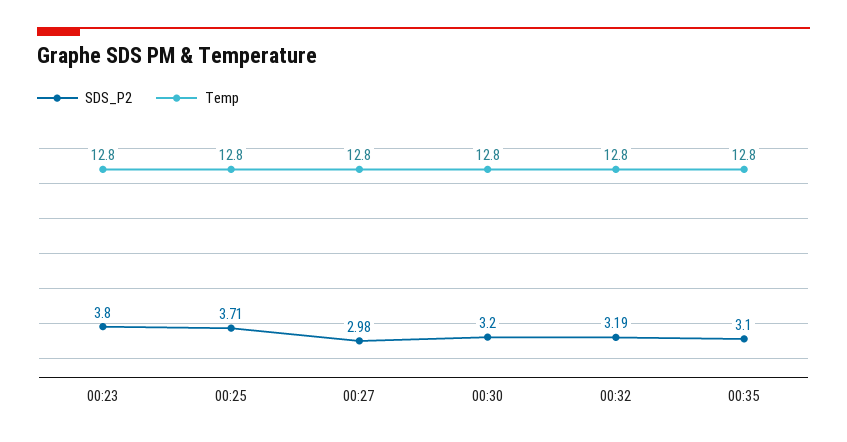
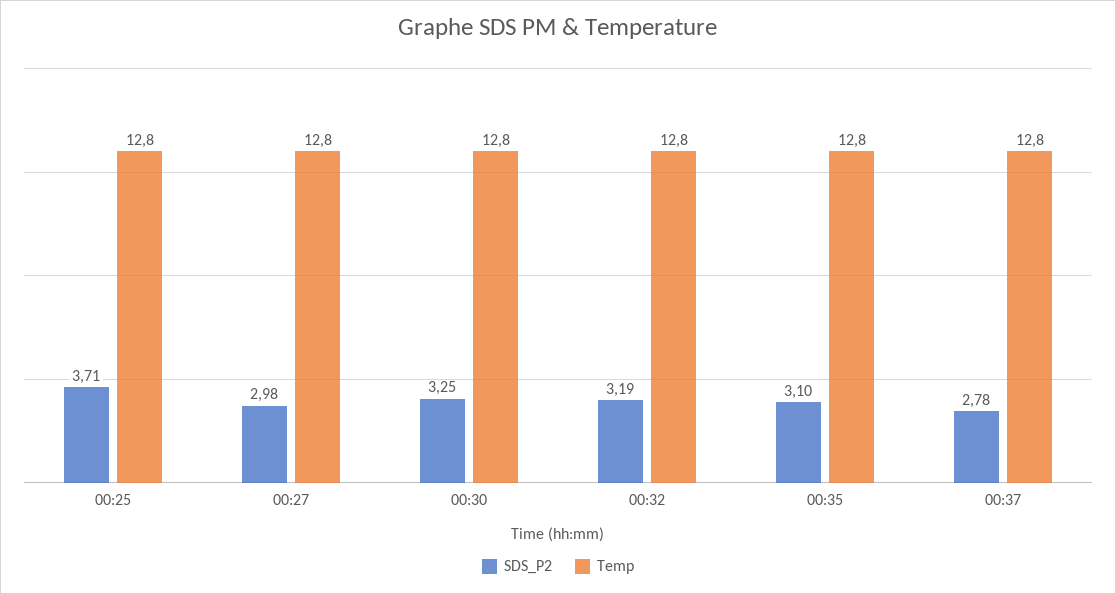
SDS_P2, 00:23: 3.8 -> none
Temp, 00:23: 12.8 -> none
SDS_P2, 00:30: 3.2 -> 3.25
SDS_P2, 00:37: none -> 2.78
Temp, 00:37: none -> 12.8

